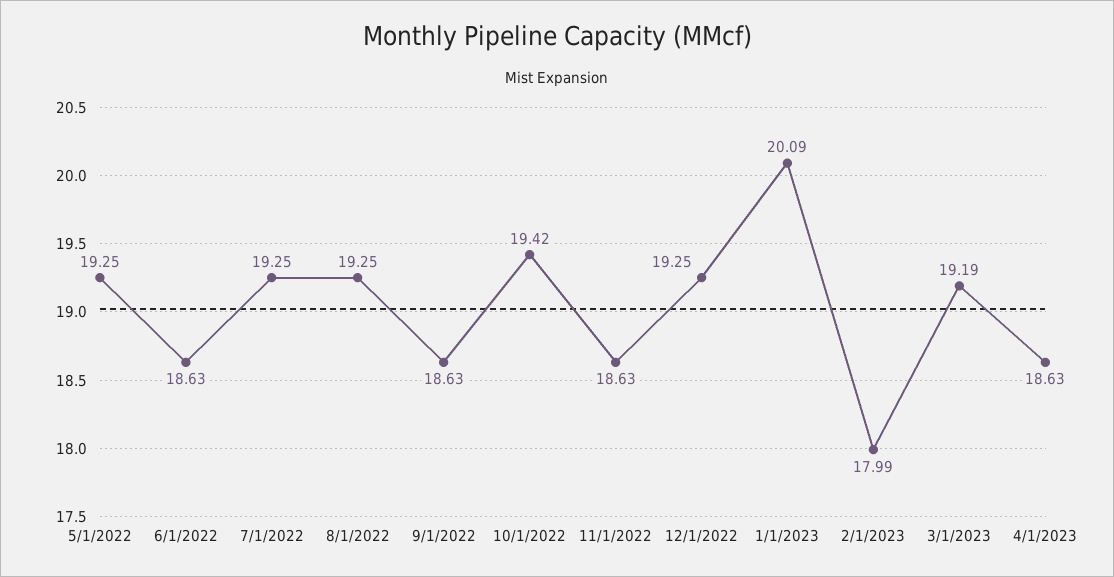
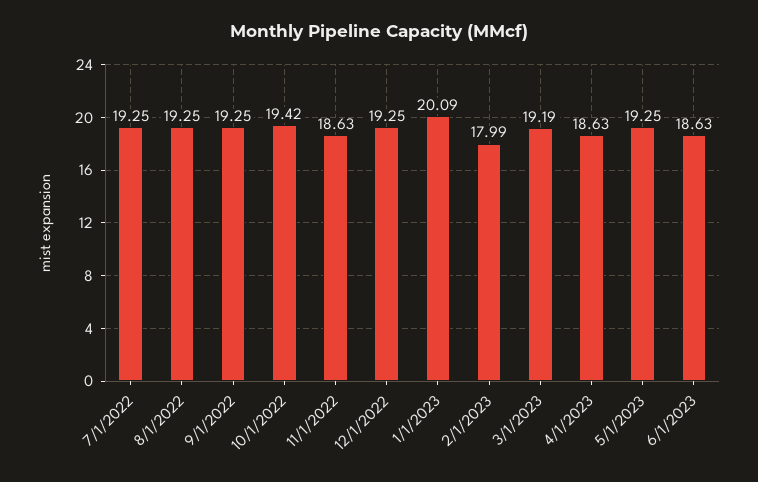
5/1/2022: 19.25 -> none
6/1/2022: 18.63 -> none
9/1/2022: 18.63 -> 19.25
5/1/2023: none -> 19.25
6/1/2023: none -> 18.63

